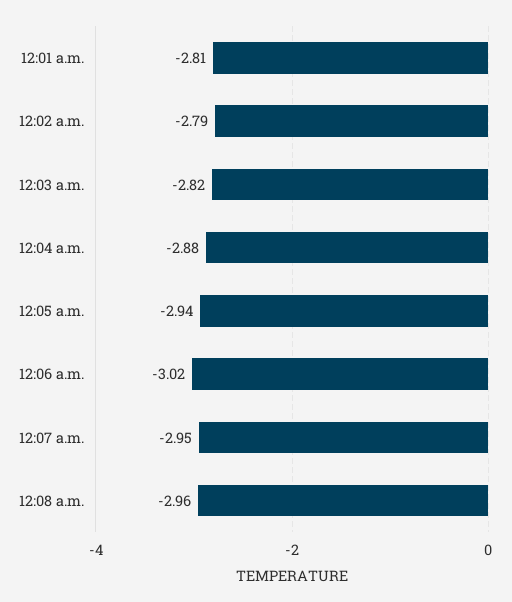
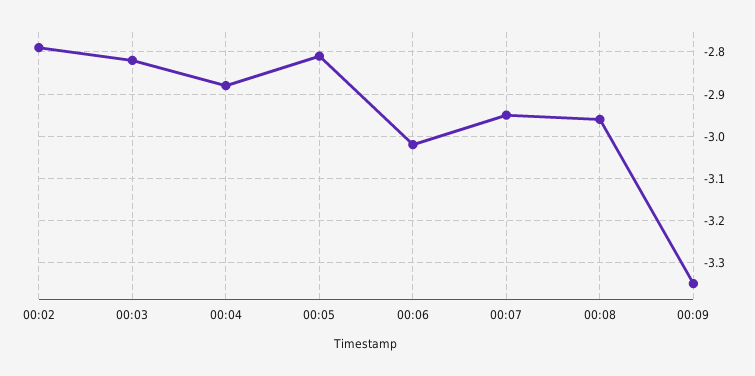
12:01 a.m.: -2.81 -> none
12:05 a.m.: -2.94 -> -2.8
00:09: none -> -3.35

